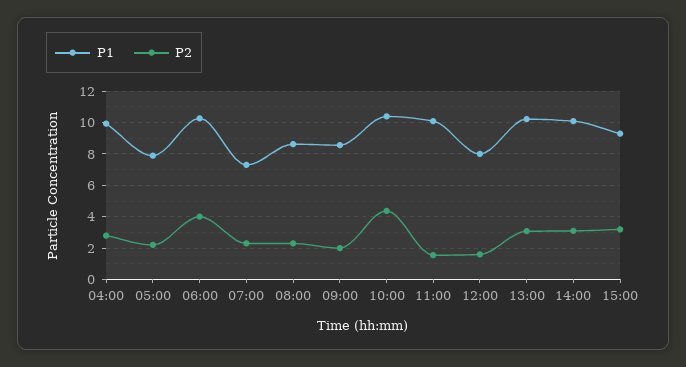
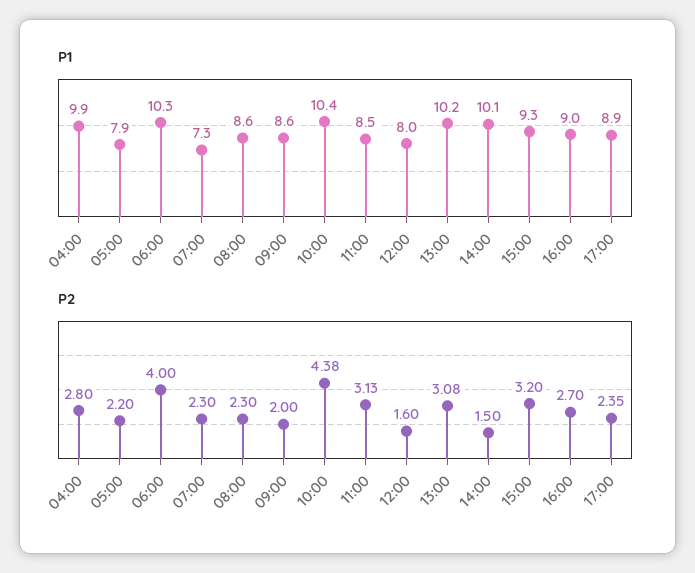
P1, 11:00: 10 -> 8.5
P2, 11:00: 1.5 -> 3.13
P2, 14:00: 3 -> 1.5
P1, 16:00: none -> 9
P1, 17:00: none -> 8.9
P2, 16:00: none -> 2.7
P2, 17:00: none -> 2.35

